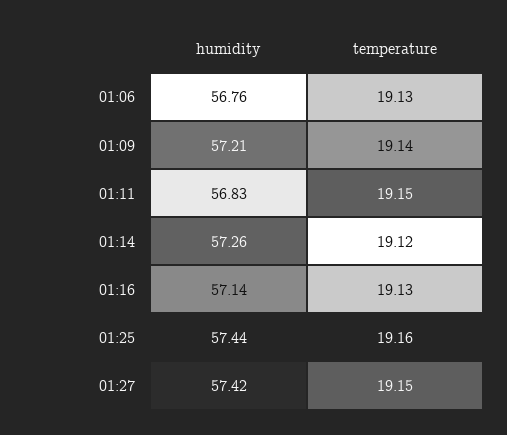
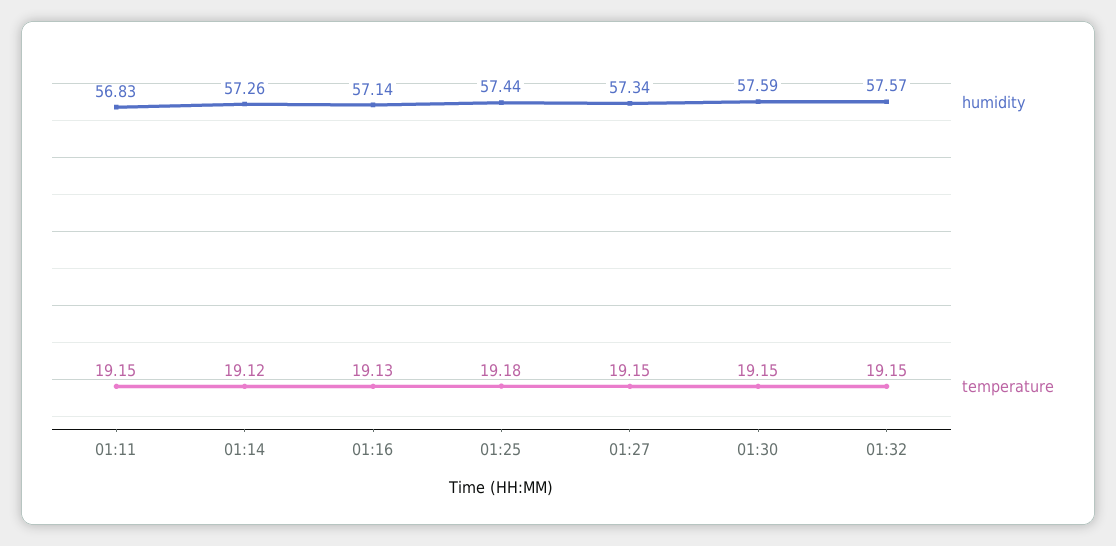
humidity, 01:06: 56.76 -> none
temperature, 01:06: 19.13 -> none
humidity, 01:09: 57.21 -> none
temperature, 01:09: 19.14 -> none
temperature, 01:25: 19.16 -> 19.18
humidity, 01:27: 57.42 -> 57.34
humidity, 01:30: none -> 57.59
temperature, 01:30: none -> 19.15
humidity, 01:32: none -> 57.57
temperature, 01:32: none -> 19.15

